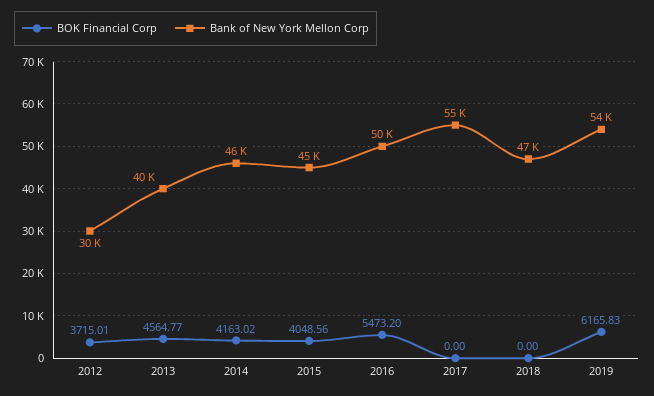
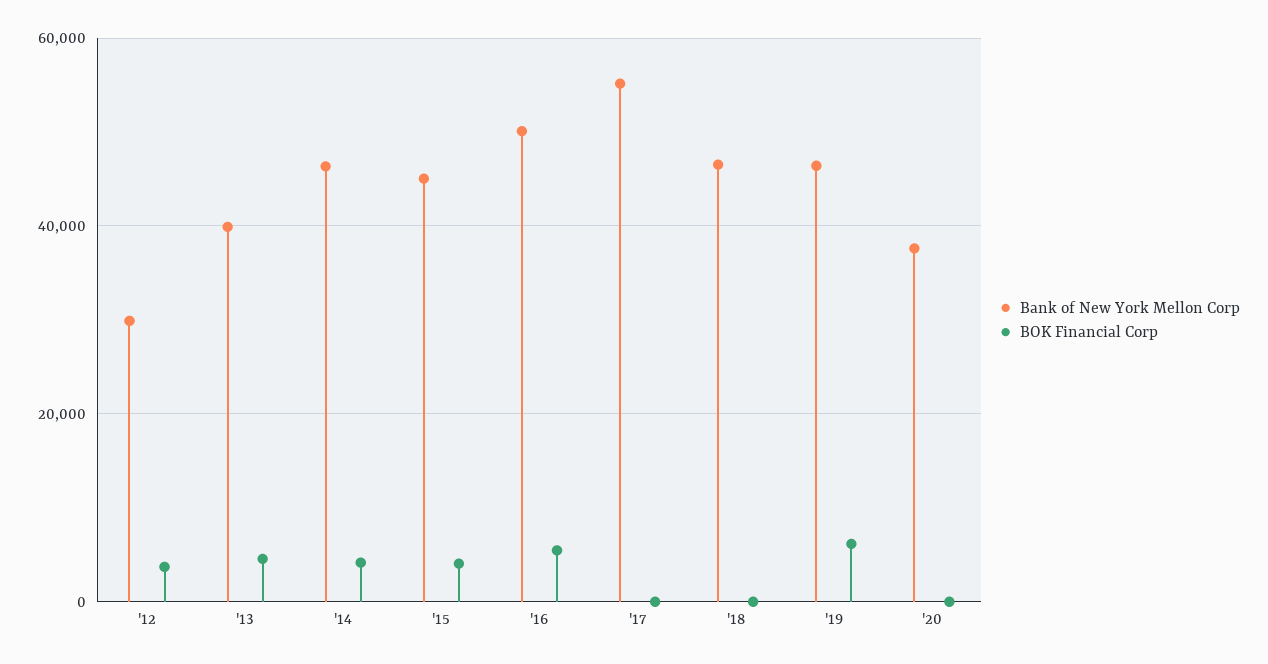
Bank of New York Mellon Corp, 2019: 54000 -> 46000
Bank of New York Mellon Corp, '20: none -> 38000
BOK Financial Corp, '20: none -> 0

